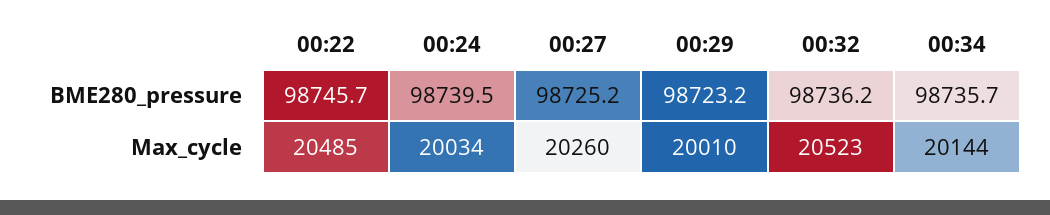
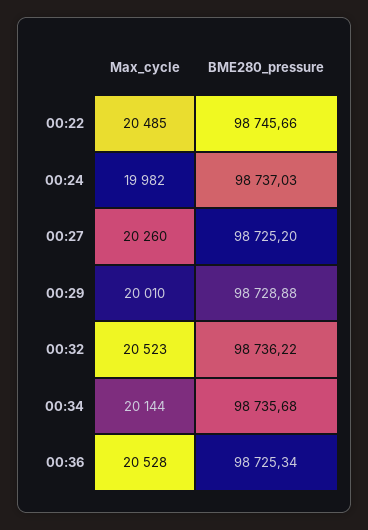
00:24, BME280_pressure: 98739.5 -> 98737.03
00:29, BME280_pressure: 98723.2 -> 98728.88
00:24, Max_cycle: 20034 -> 19982
00:36, Max_cycle: none -> 20528
00:36, BME280_pressure: none -> 98725.34

